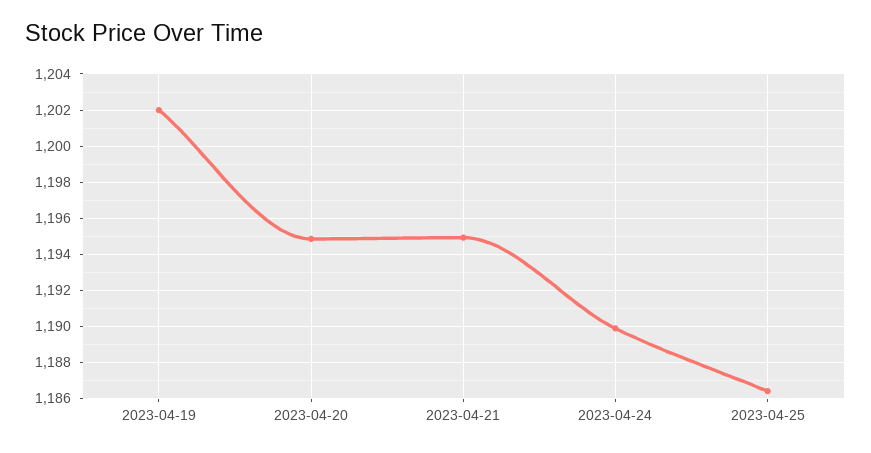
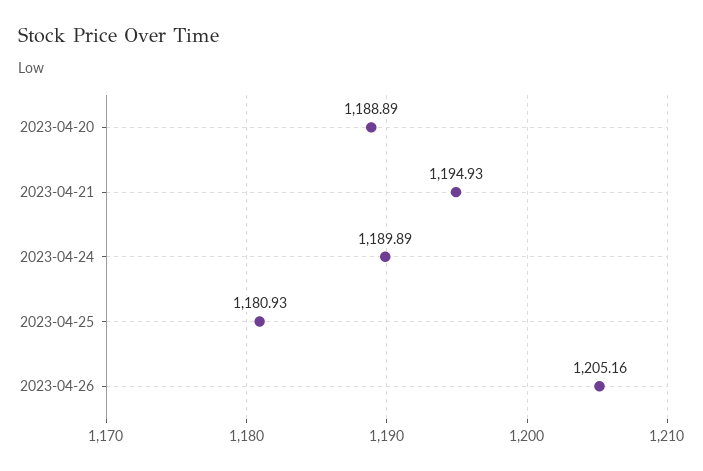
2023-04-19: 1202 -> none
2023-04-20: 1195 -> 1188.89
2023-04-25: 1186.5 -> 1180.93
2023-04-26: none -> 1205.16

